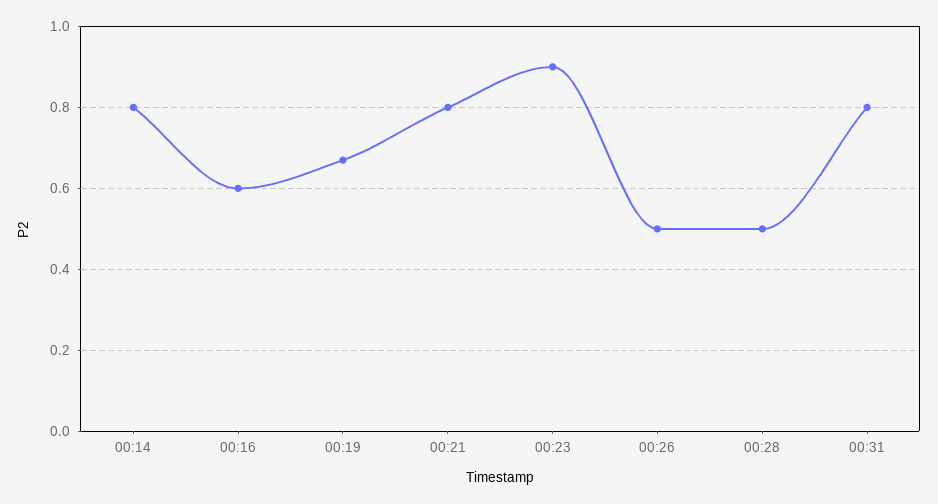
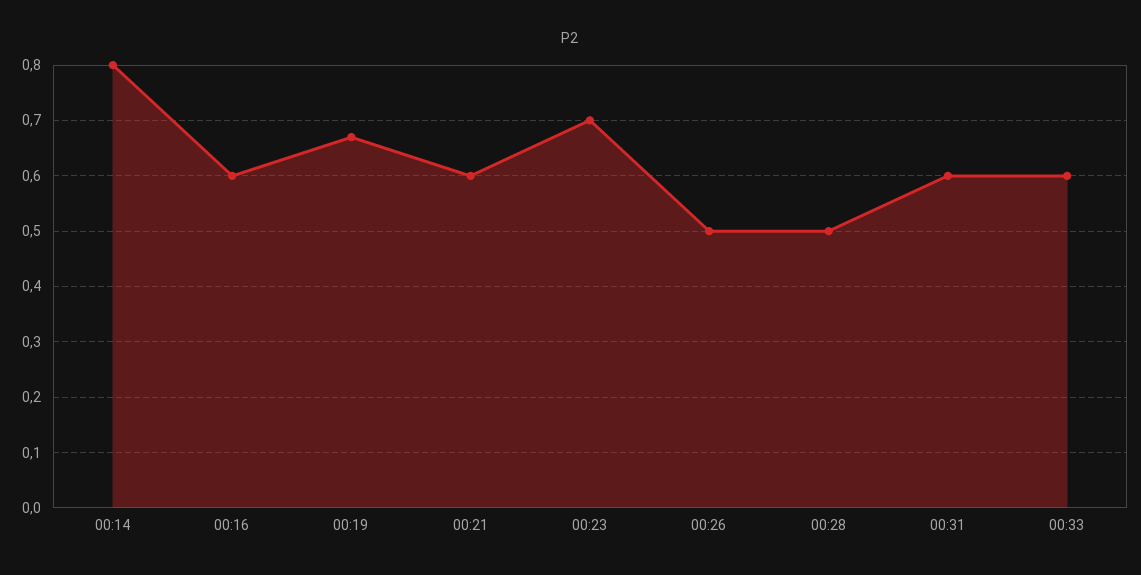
00:21: 0.8 -> 0.6
00:23: 0.9 -> 0.7
00:31: 0.8 -> 0.6
00:33: none -> 0.6

